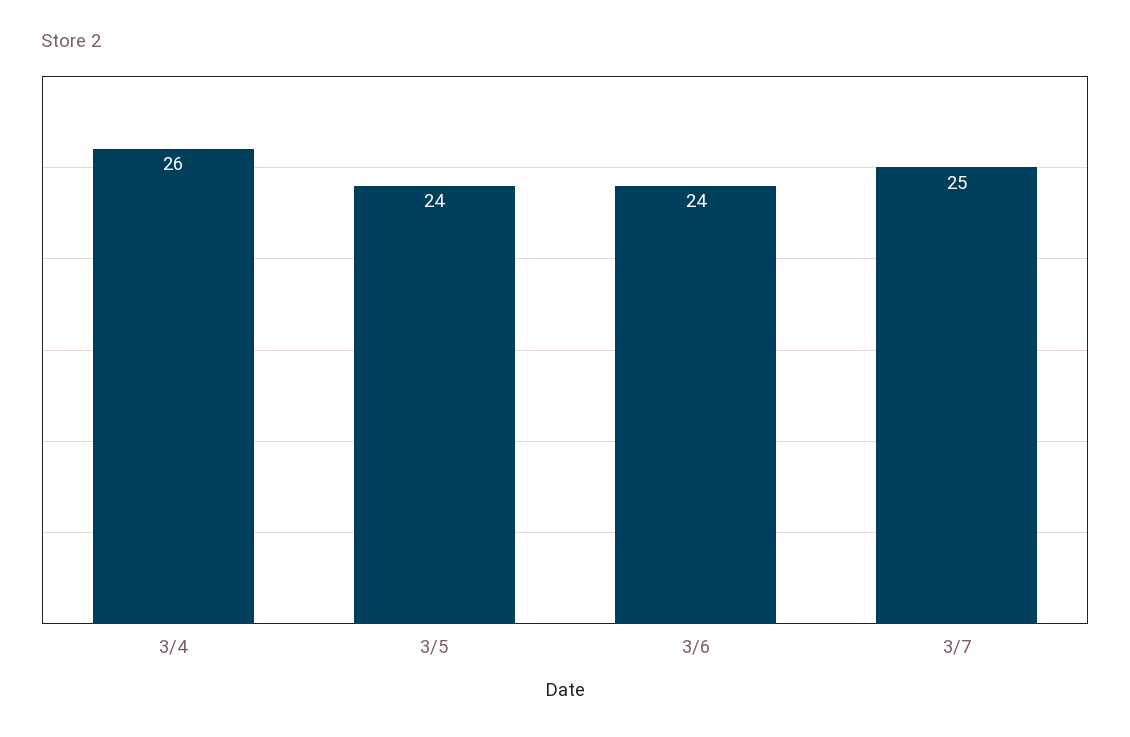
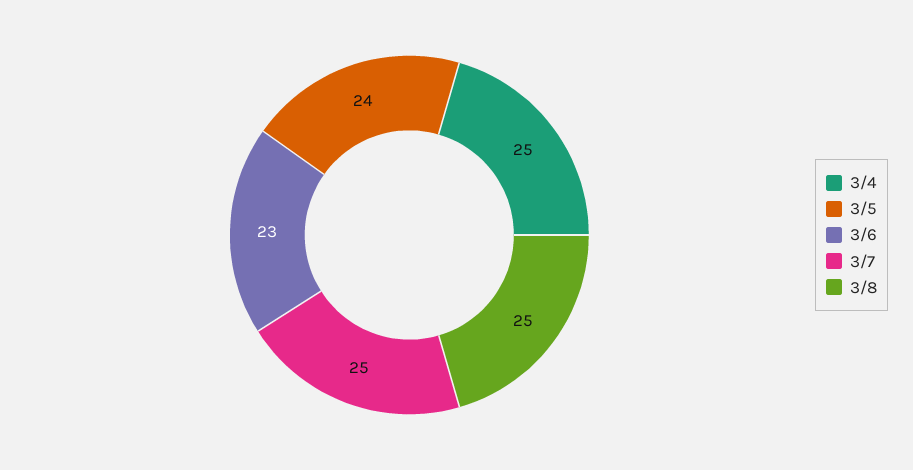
3/4: 26 -> 25
3/6: 24 -> 23
3/8: none -> 25

